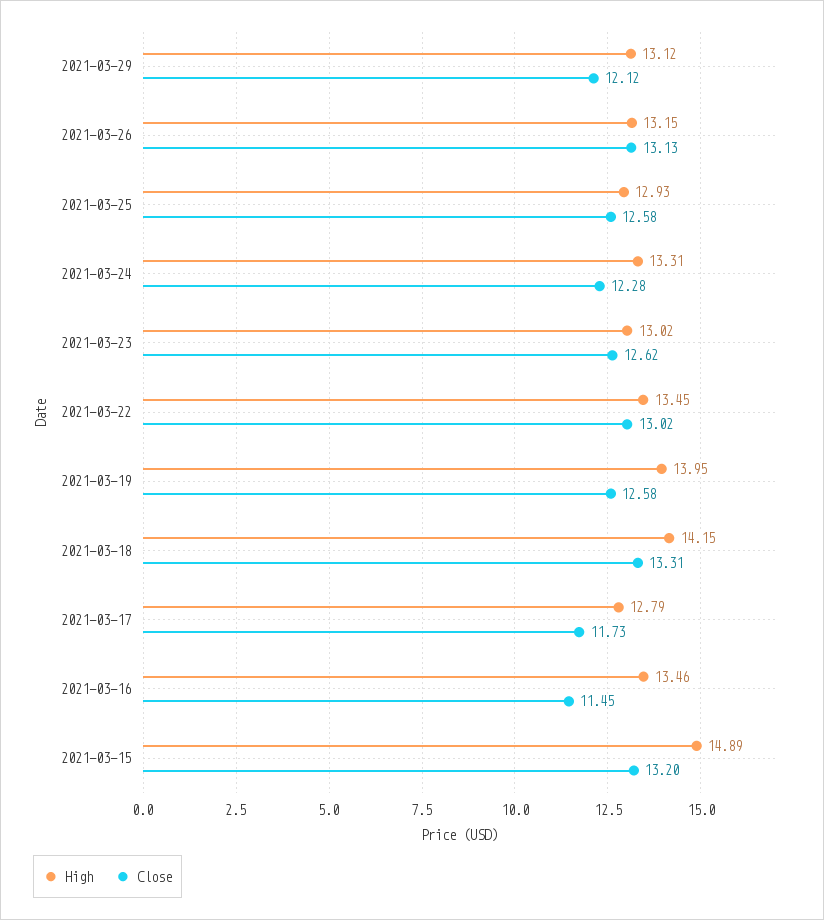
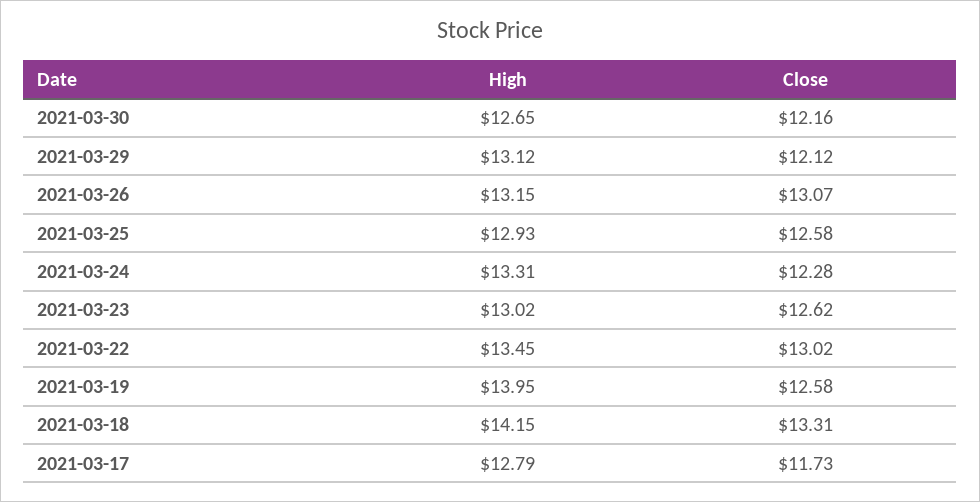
Close, 2021-03-26: 13.13 -> 13.07
High, 2021-03-16: 13.46 -> none
Close, 2021-03-16: 11.45 -> none
High, 2021-03-15: 14.89 -> none
Close, 2021-03-15: 13.2 -> none
High, 2021-03-30: none -> 12.65
Close, 2021-03-30: none -> 12.16

